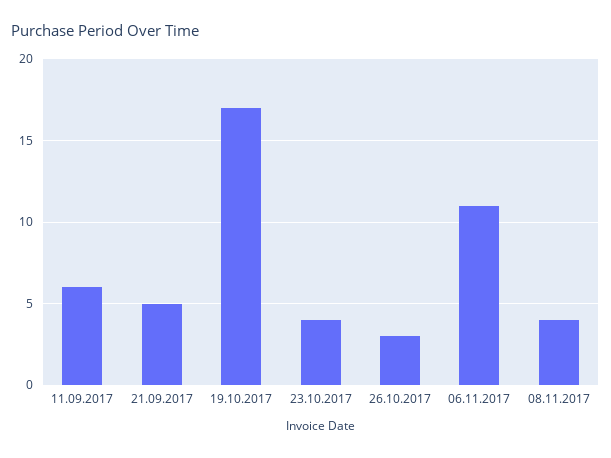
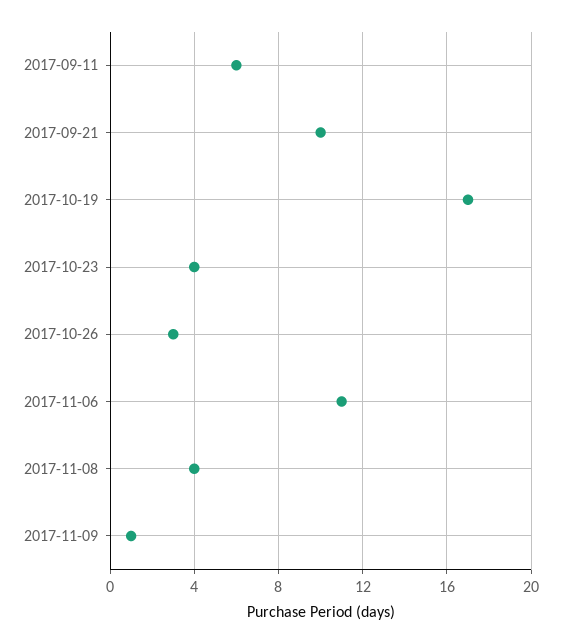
21.09.2017: 5 -> 10
2017-11-09: none -> 1

